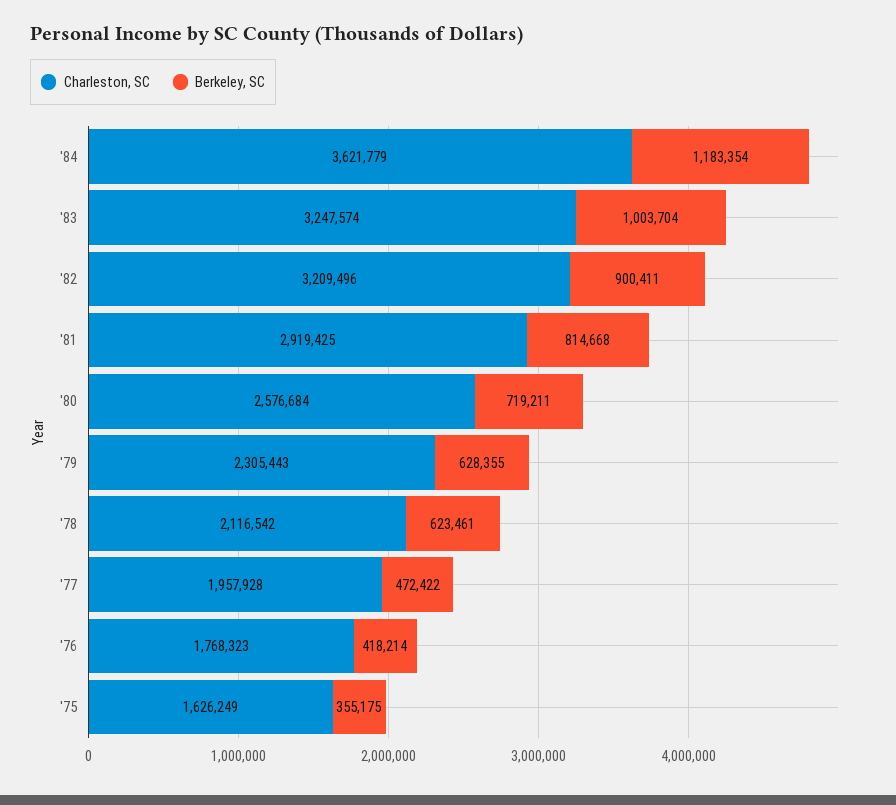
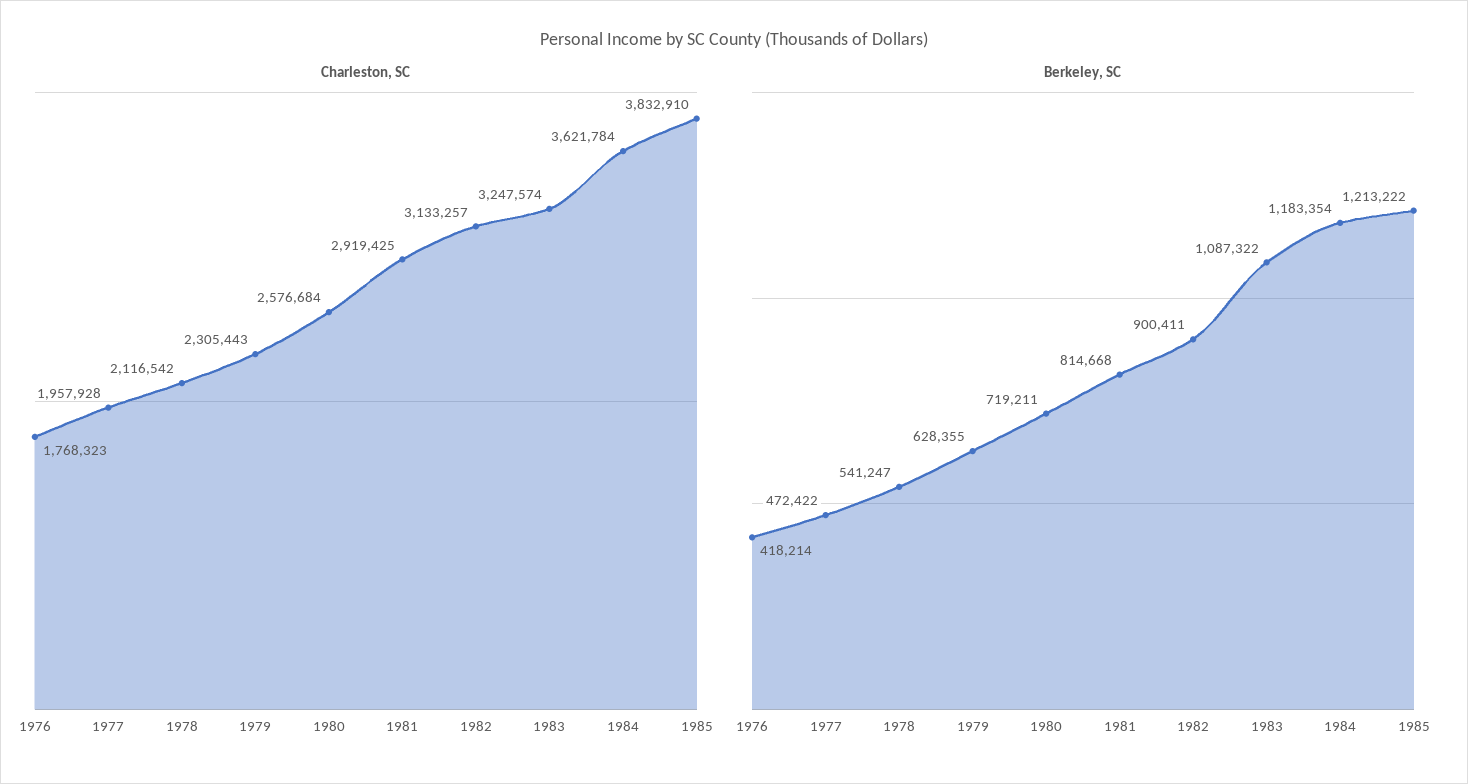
Charleston, SC, '84: 3621779 -> 3621784
Berkeley, SC, '83: 1003704 -> 1087322
Charleston, SC, '82: 3209496 -> 3133257
Berkeley, SC, '78: 623461 -> 541247
Charleston, SC, '75: 1626249 -> none
Berkeley, SC, '75: 355175 -> none
Charleston, SC, 1985: none -> 3832910
Berkeley, SC, 1985: none -> 1213222

